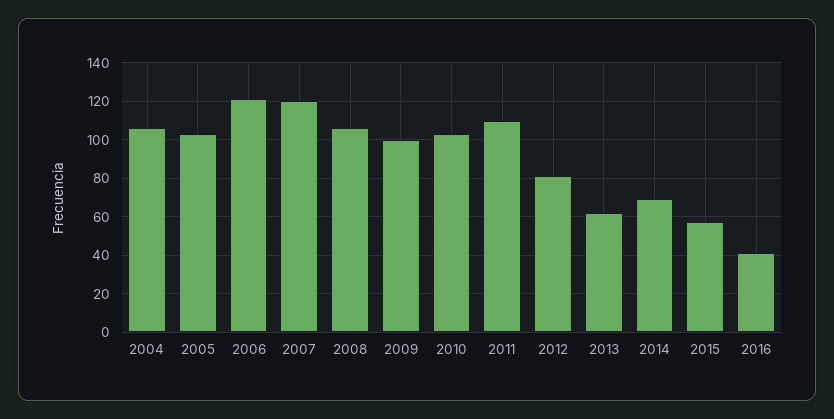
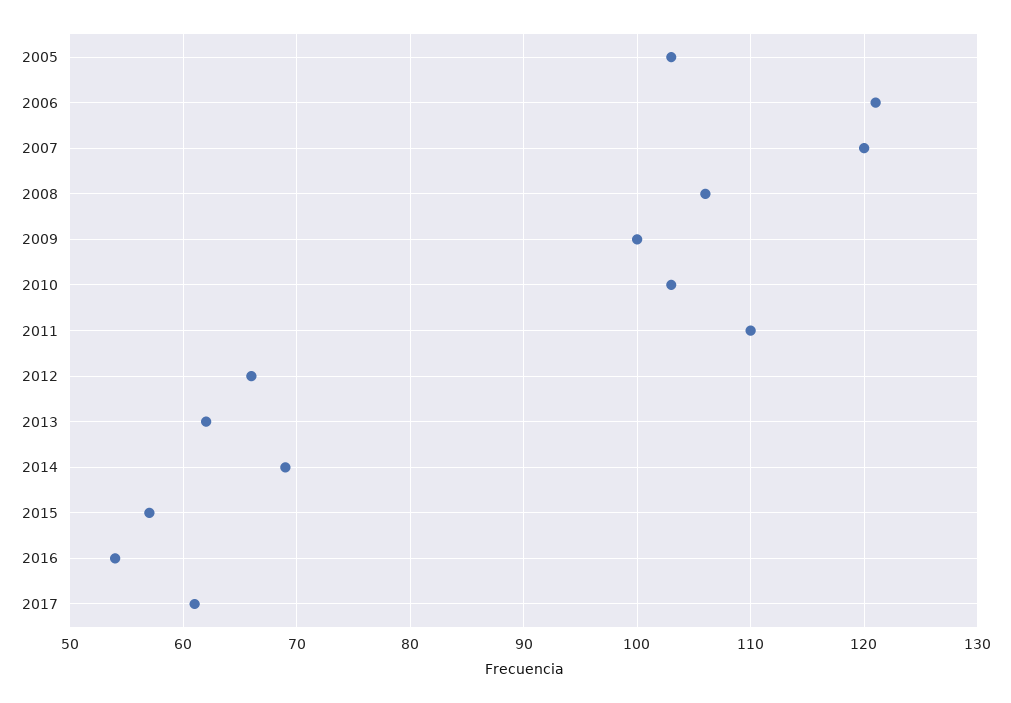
2004: 105 -> none
2012: 80 -> 66
2016: 40 -> 54
2017: none -> 61

